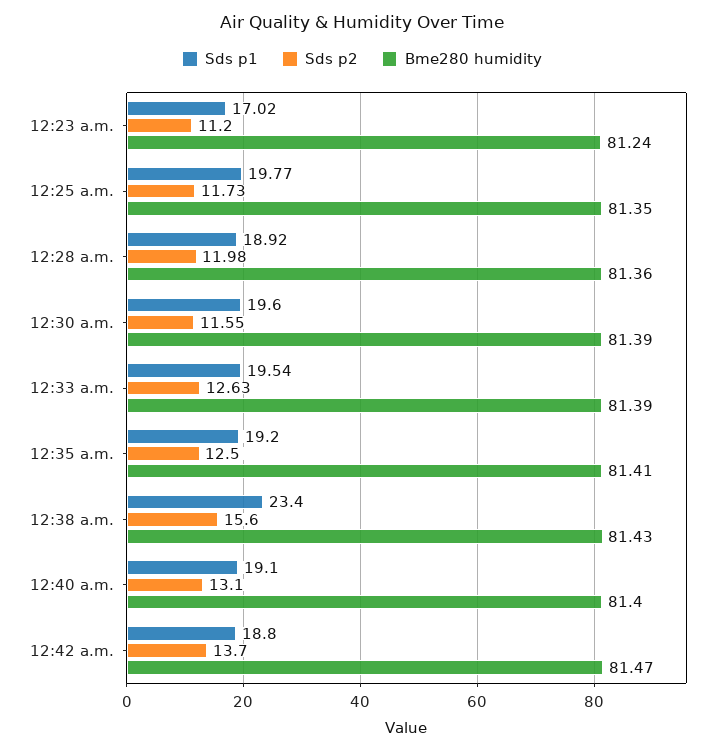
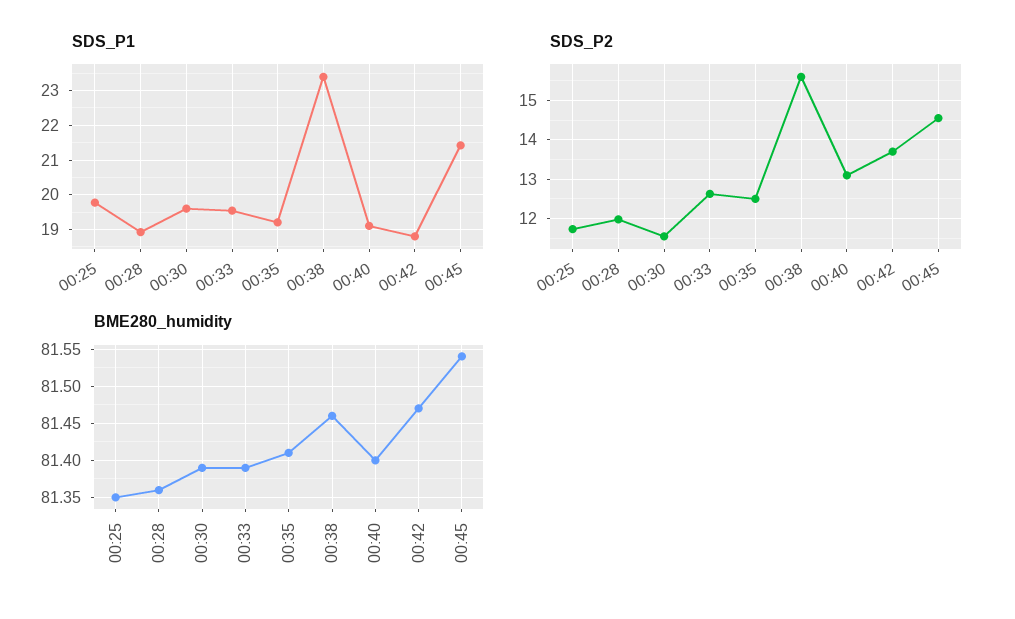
Sds p1, 12:23 a.m.: 17.02 -> none
Sds p2, 12:23 a.m.: 11.2 -> none
Bme280 humidity, 12:23 a.m.: 81.24 -> none
Bme280 humidity, 12:38 a.m.: 81.43 -> 81.46
Sds p1, 00:45: none -> 21.4
Sds p2, 00:45: none -> 14.6
Bme280 humidity, 00:45: none -> 81.54

